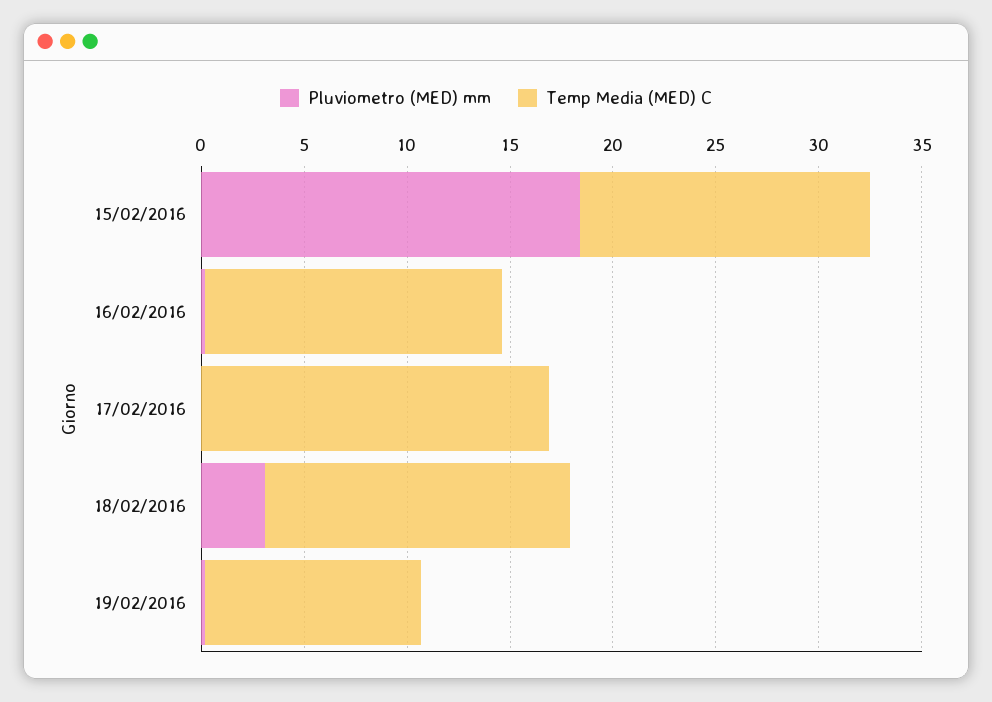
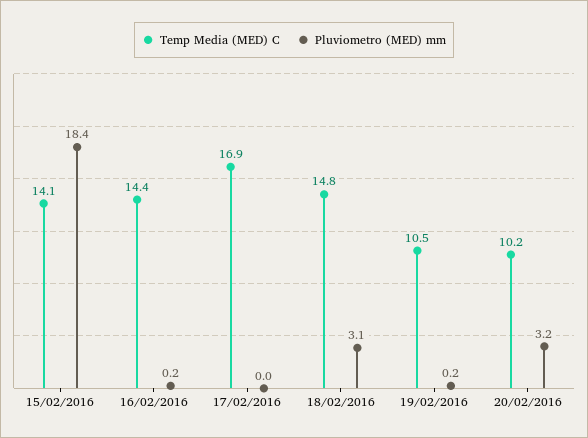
Temp Media (MED) C, 20/02/2016: none -> 10.2
Pluviometro (MED) mm, 20/02/2016: none -> 3.2

